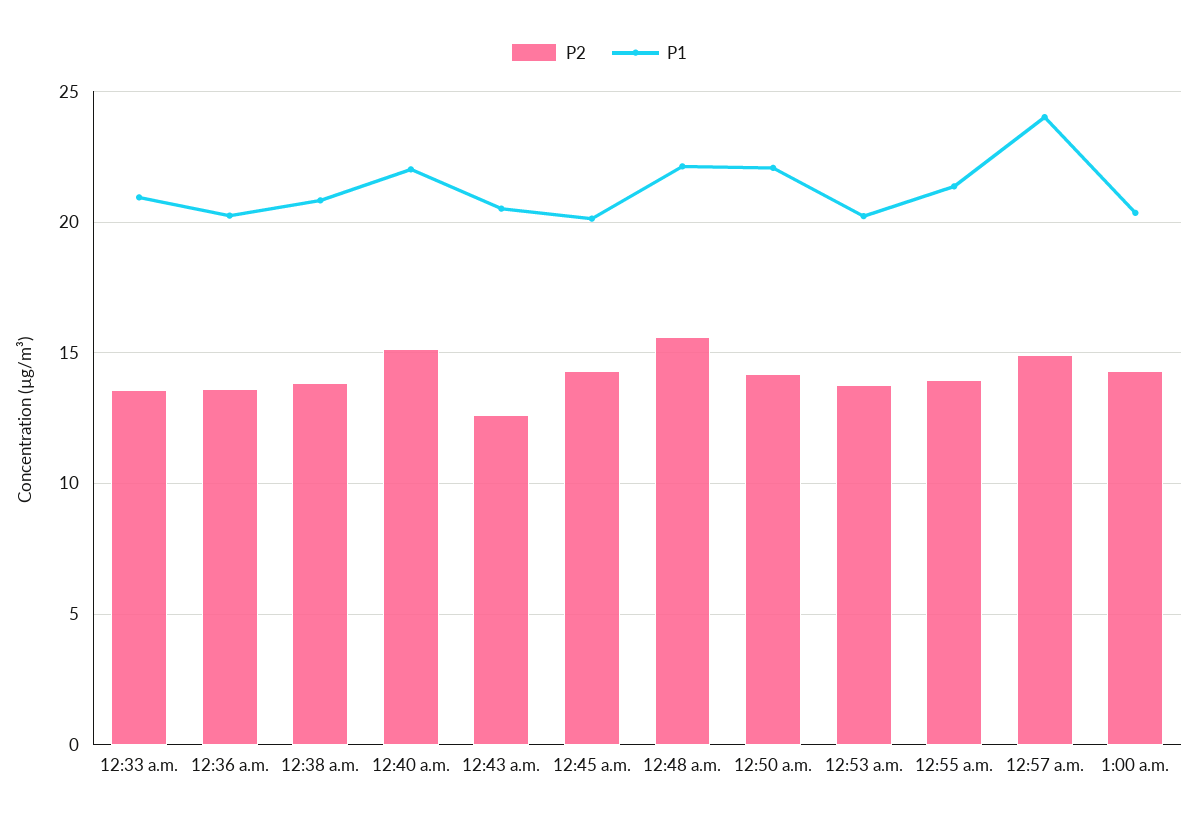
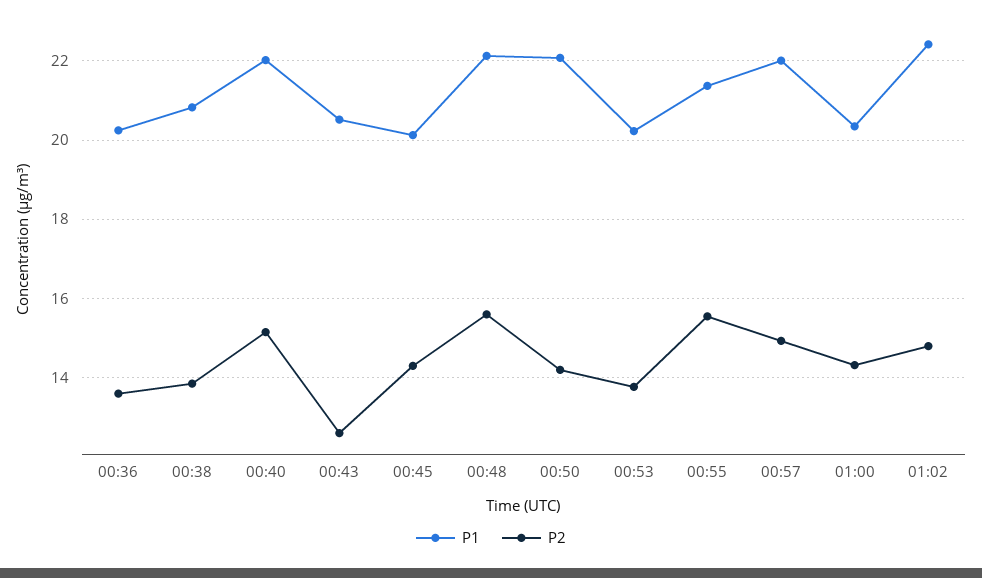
P2, 12:33 a.m.: 13.5 -> none
P1, 12:33 a.m.: 21 -> none
P2, 12:55 a.m.: 14 -> 15.6
P1, 12:57 a.m.: 24 -> 22
P1, 01:02: none -> 22.4
P2, 01:02: none -> 14.8

